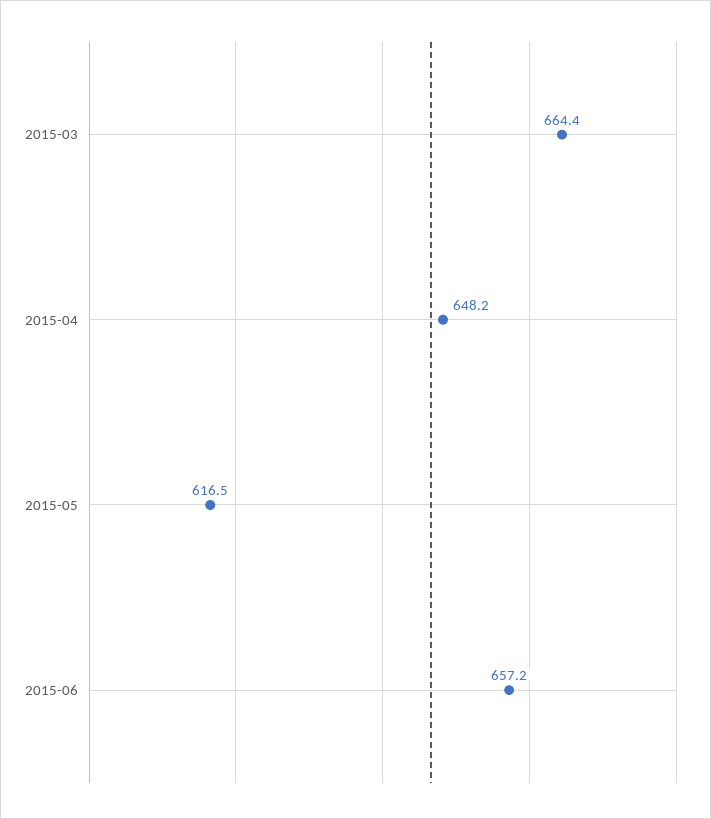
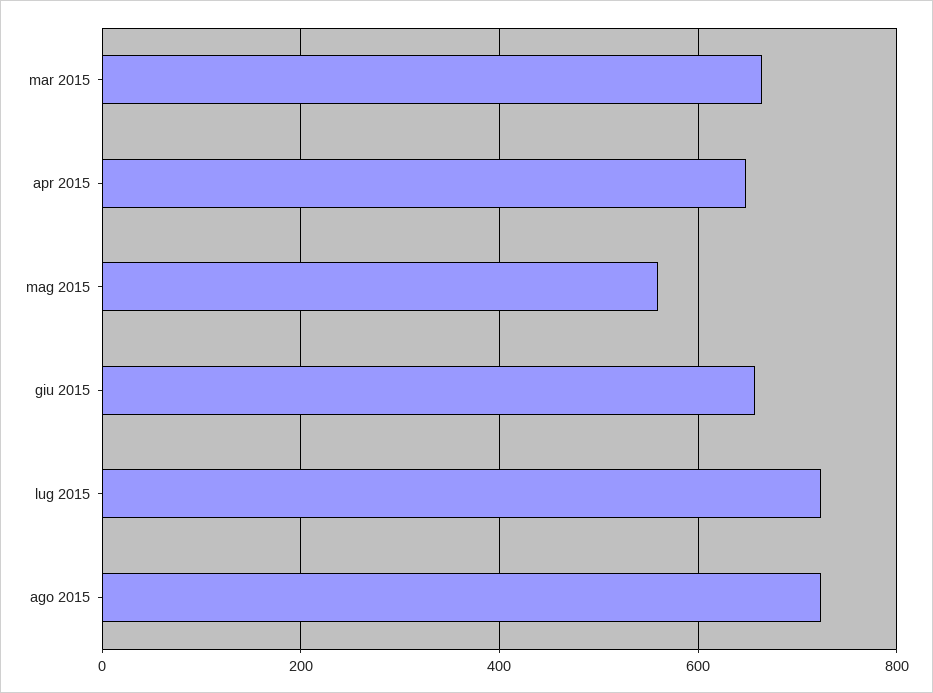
2015-05: 616.5 -> 560
lug 2015: none -> 720
ago 2015: none -> 720

